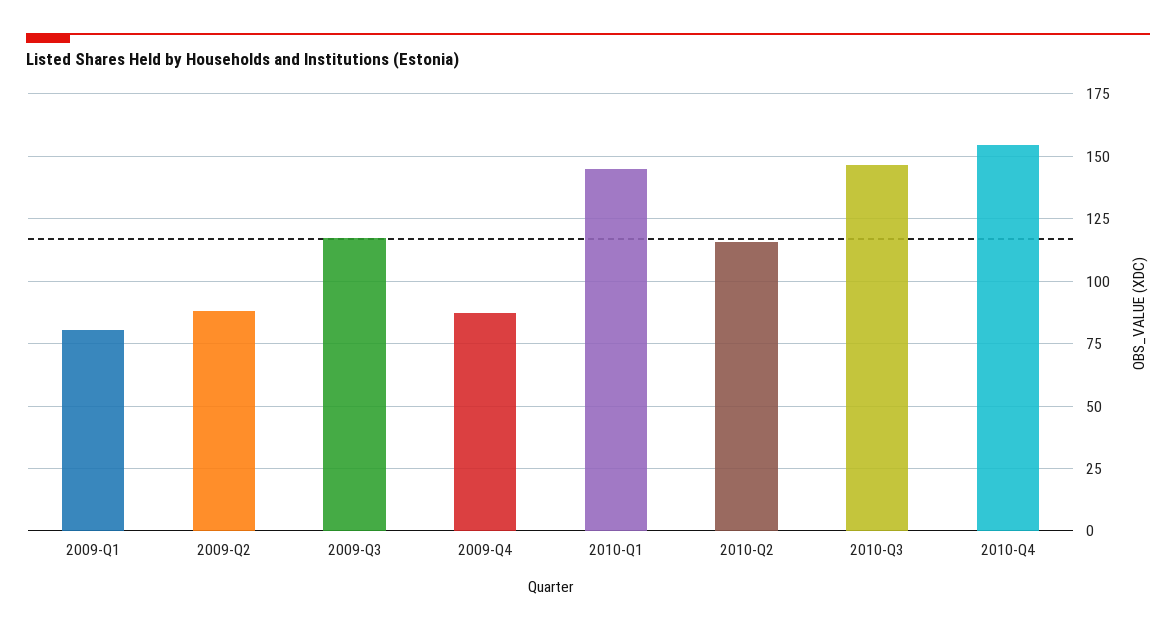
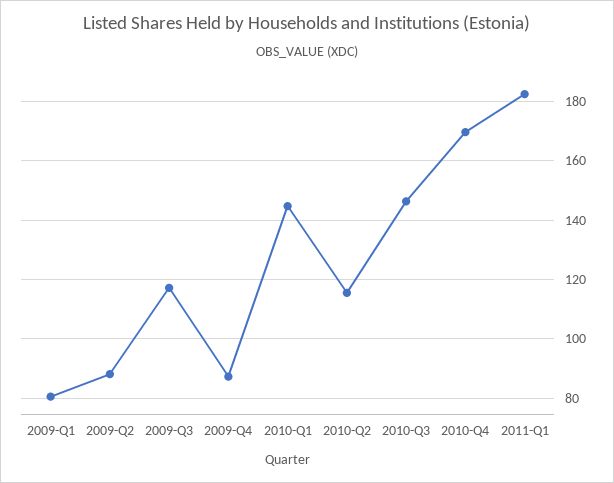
2010-Q4: 155 -> 170
2011-Q1: none -> 182.5

